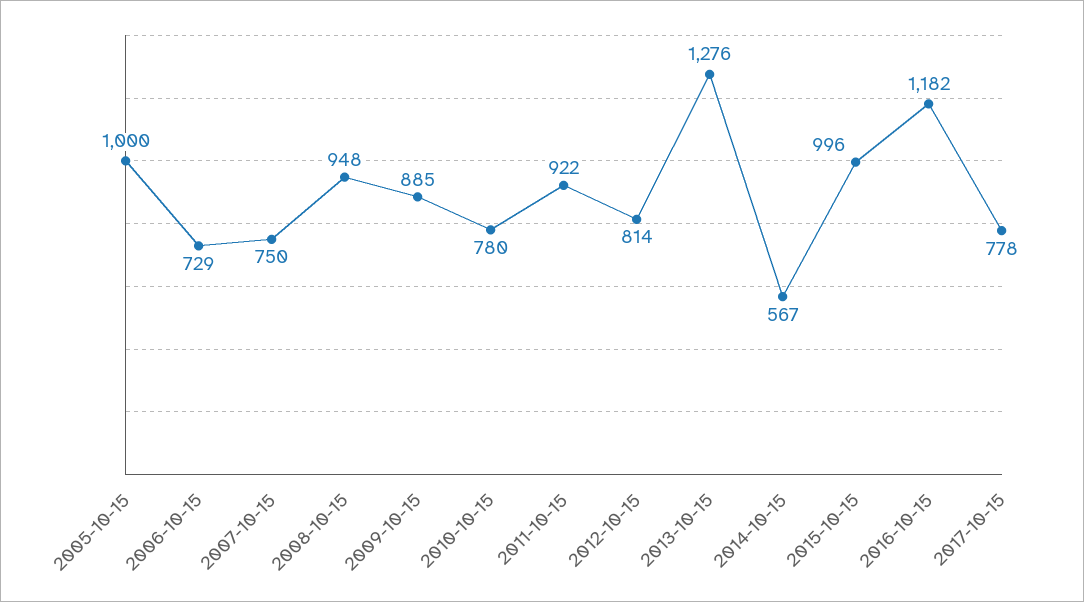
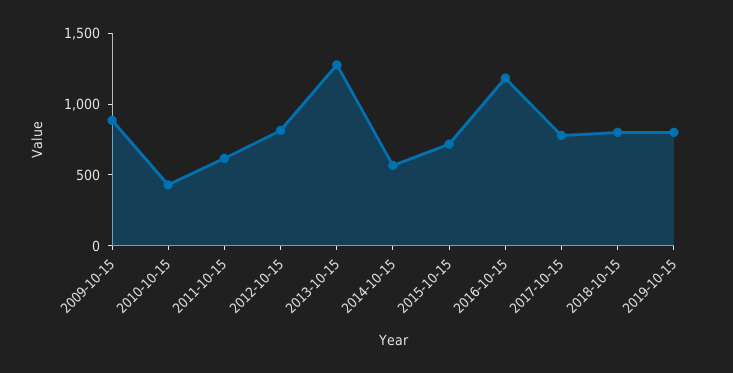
2005-10-15: 1000 -> none
2006-10-15: 729 -> none
2007-10-15: 750 -> none
2008-10-15: 948 -> none
2010-10-15: 780 -> 400
2011-10-15: 922 -> 600
2015-10-15: 996 -> 700
2018-10-15: none -> 800
2019-10-15: none -> 800

